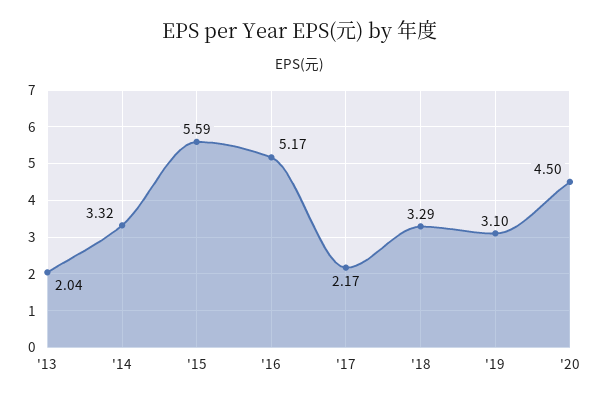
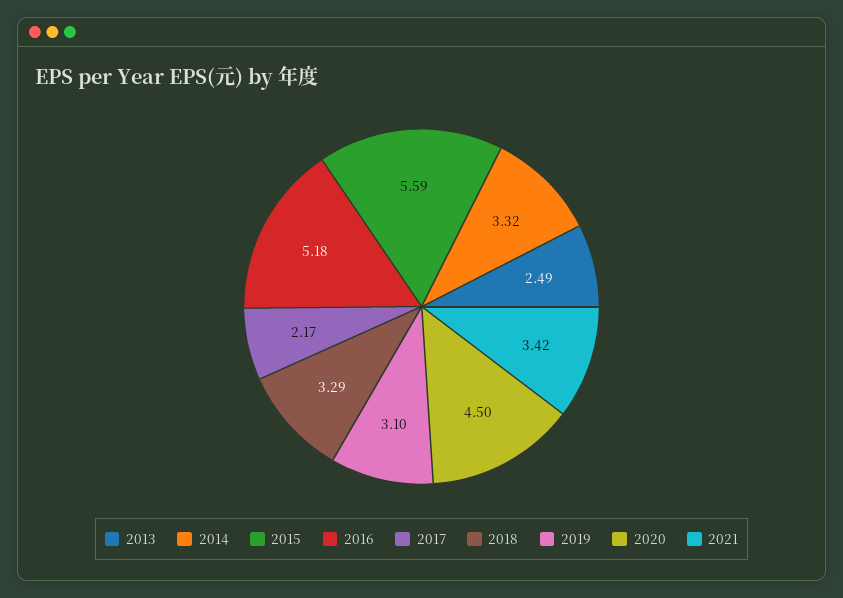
'13: 2.04 -> 2.49
'16: 5.17 -> 5.18
2021: none -> 3.42

